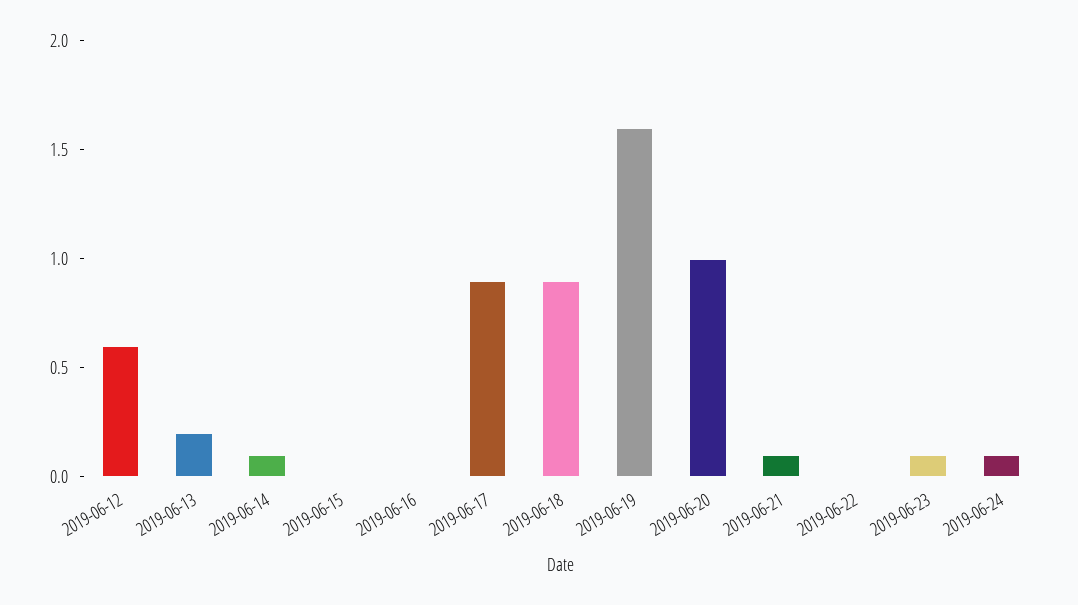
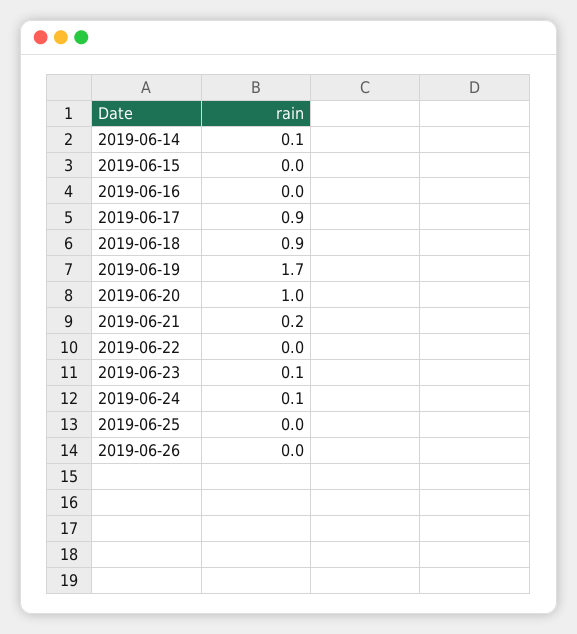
2019-06-12: 0.6 -> none
2019-06-13: 0.2 -> none
2019-06-19: 1.6 -> 1.7
2019-06-21: 0.1 -> 0.2
2019-06-25: none -> 0
2019-06-26: none -> 0

